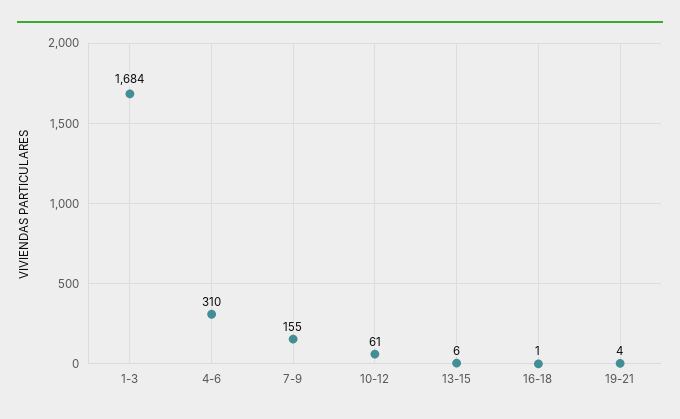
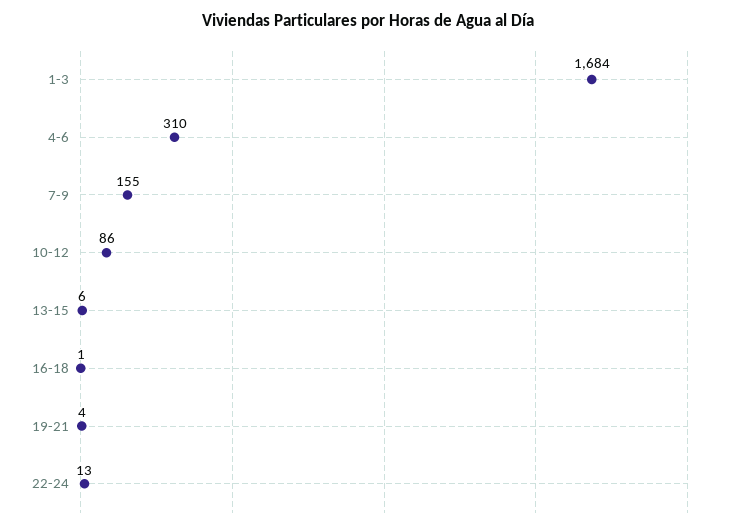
10-12: 61 -> 86
22-24: none -> 13

